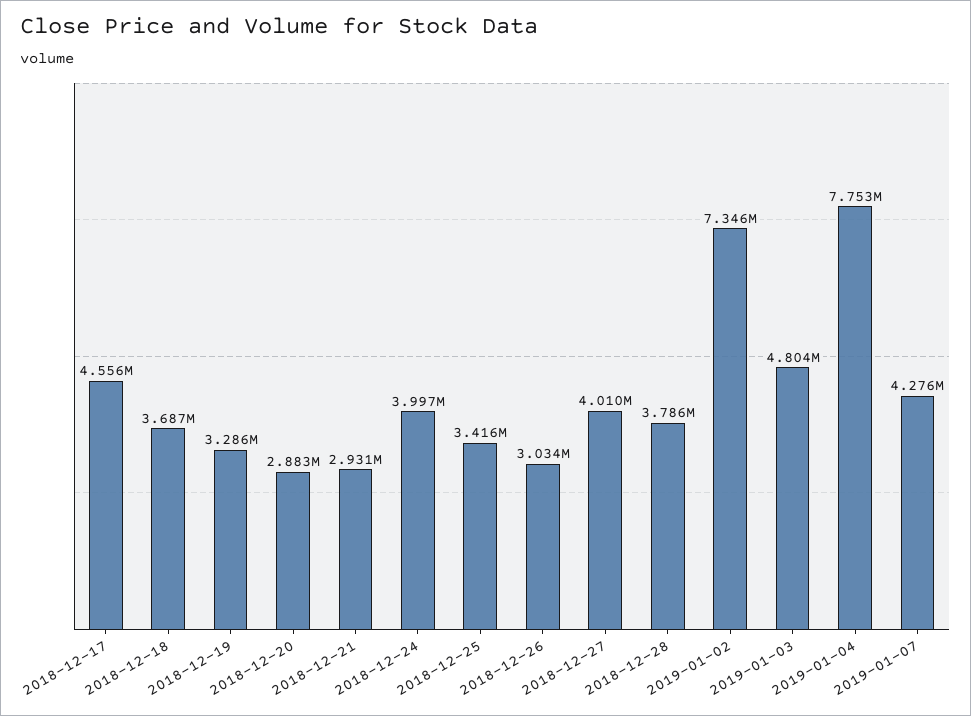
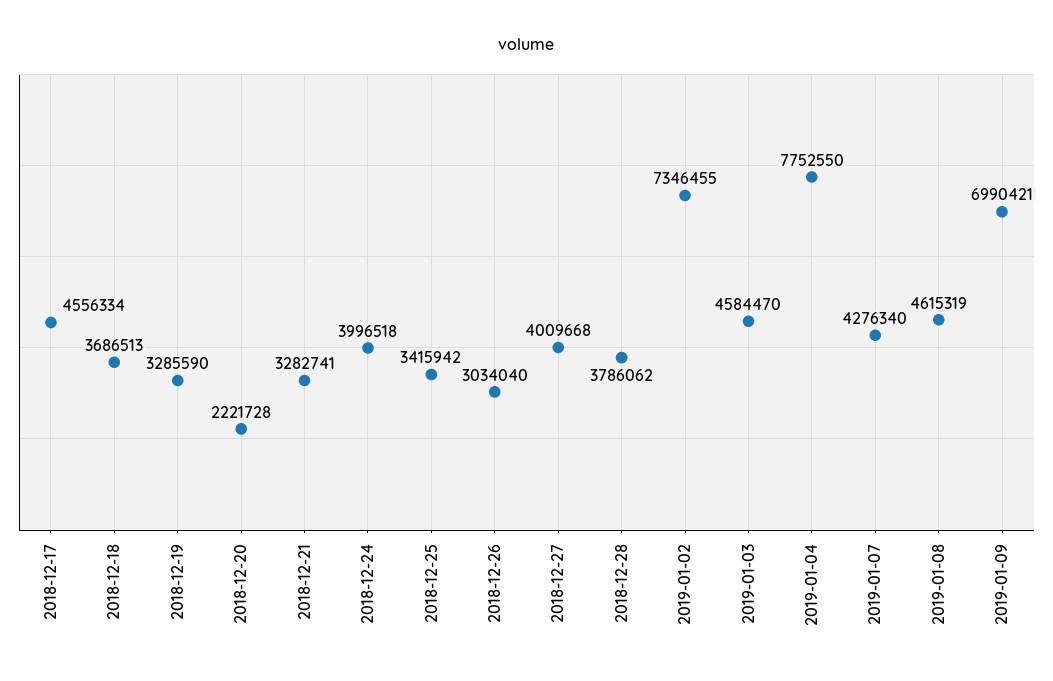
2018-12-20: 2883000 -> 2221728
2018-12-21: 2931000 -> 3282741
2019-01-03: 4804000 -> 4584470
2019-01-08: none -> 4615319
2019-01-09: none -> 6990421

